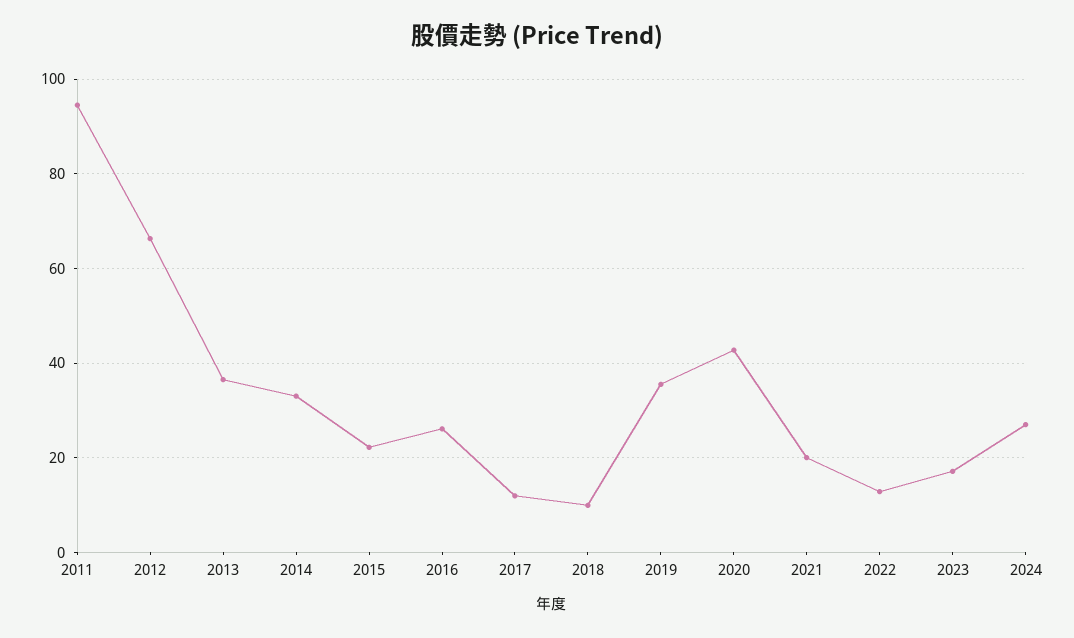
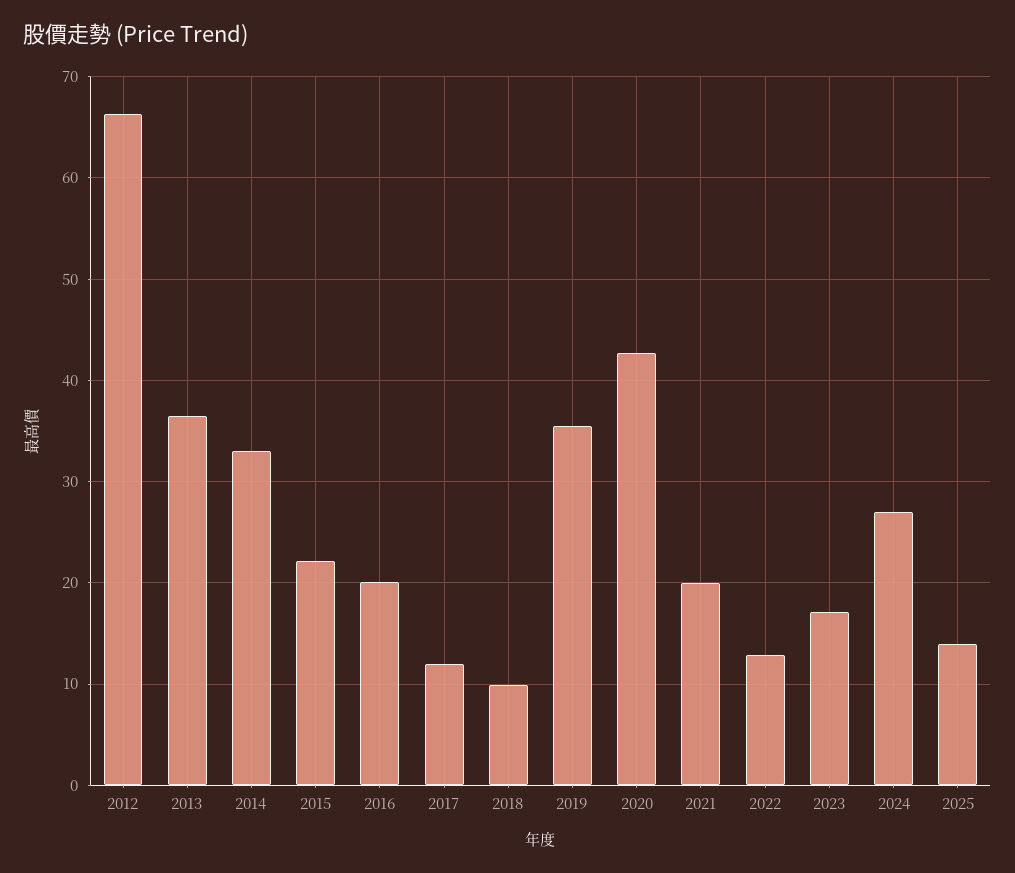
2011: 94 -> none
2016: 26 -> 20
2025: none -> 14

